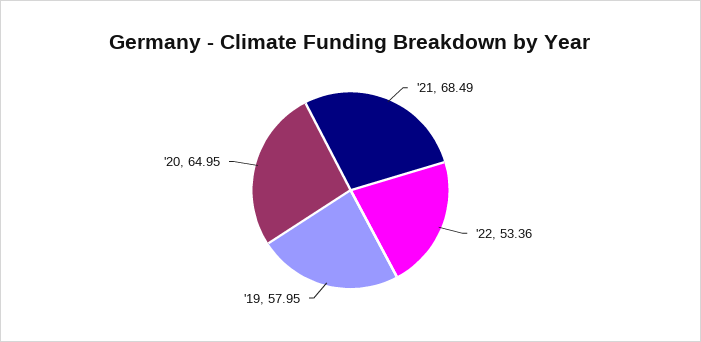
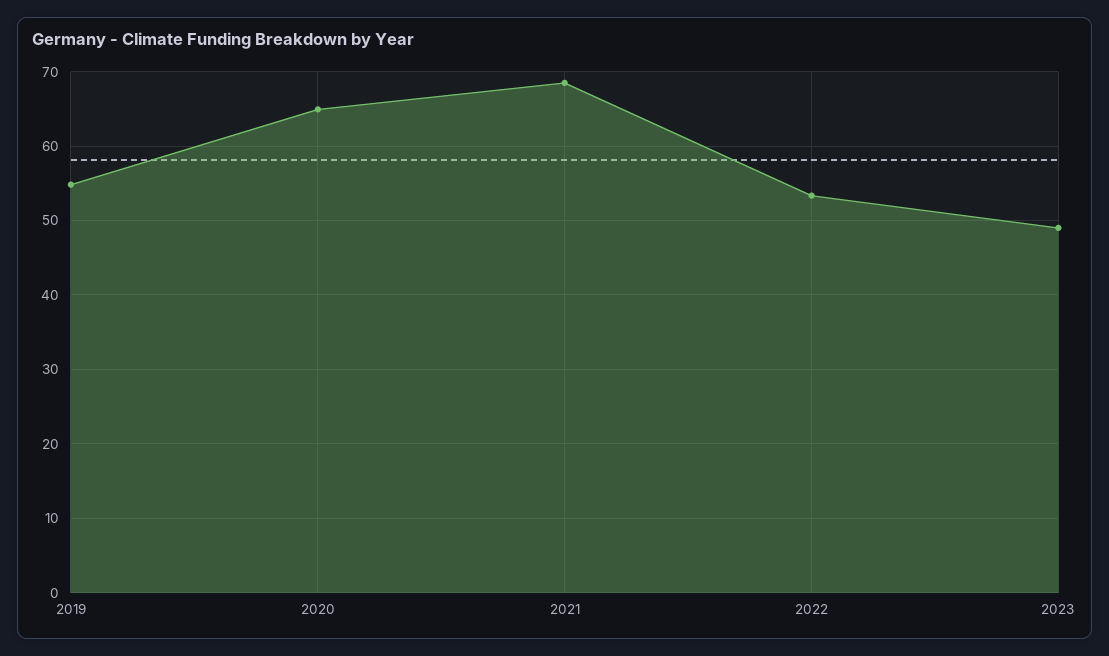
'19: 57.95 -> 55
2023: none -> 49

